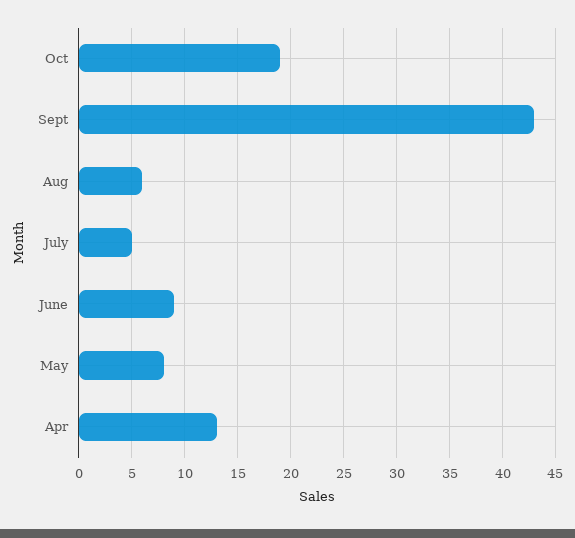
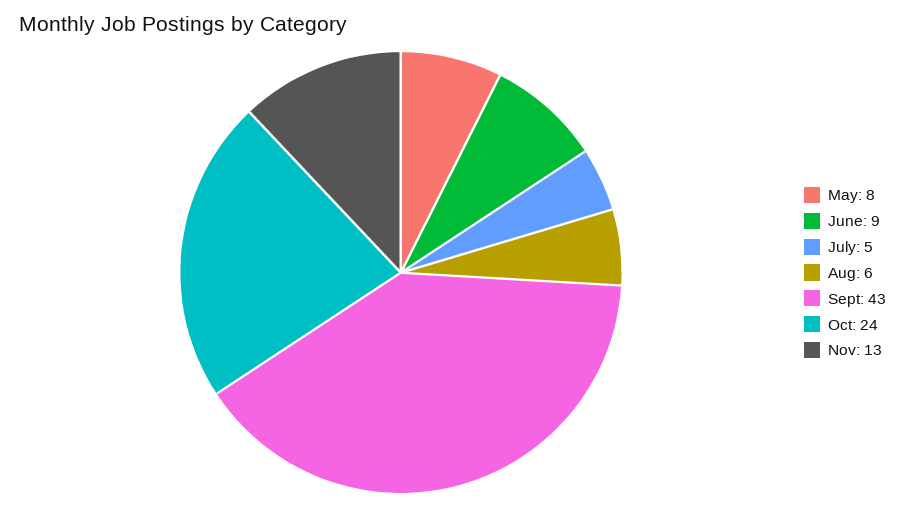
Oct: 19 -> 24
Apr: 13 -> none
Nov: none -> 13

